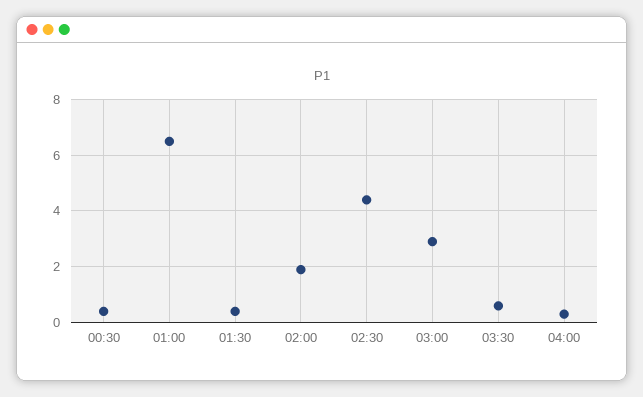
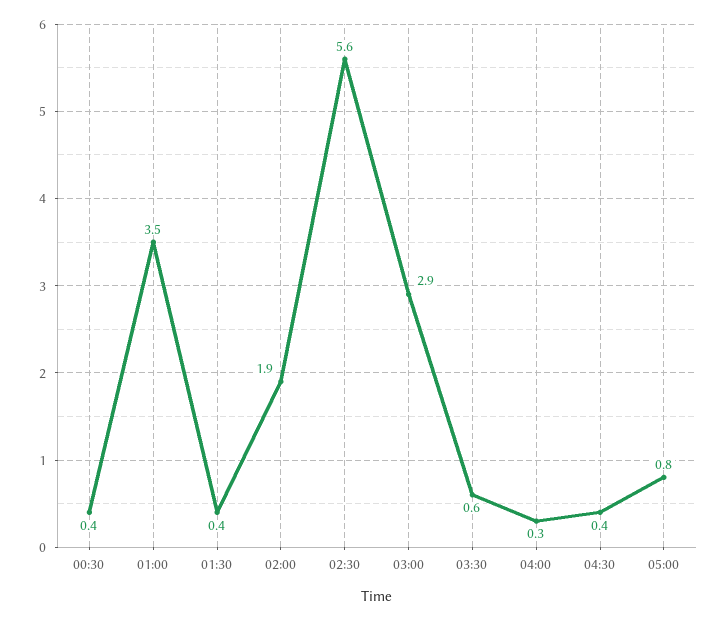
01:00: 6.5 -> 3.5
02:30: 4.5 -> 5.6
04:30: none -> 0.4
05:00: none -> 0.8

